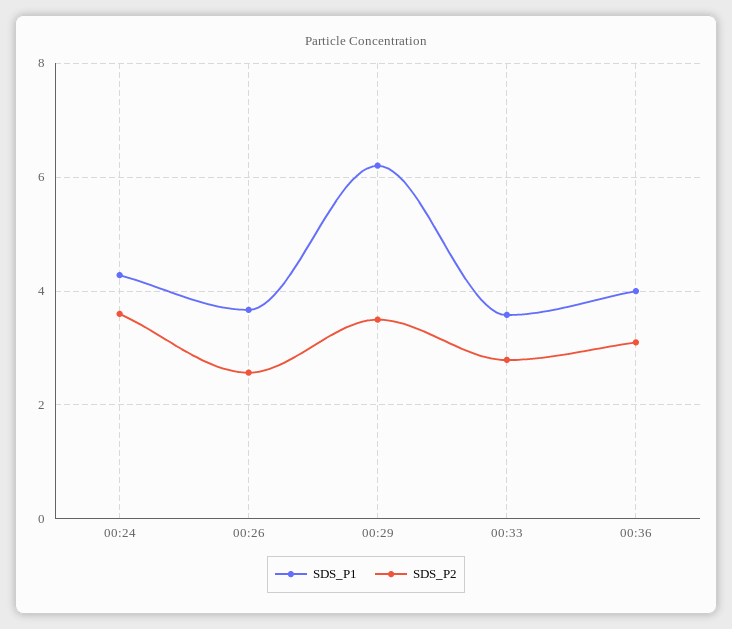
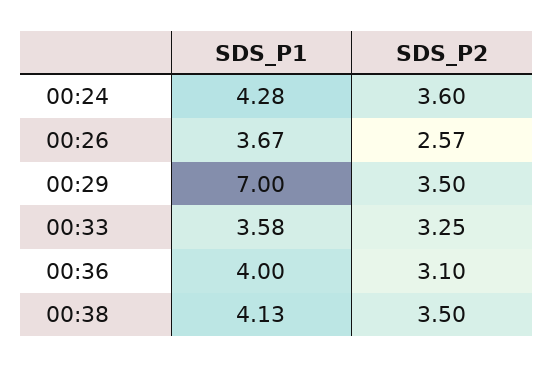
SDS_P1, 00:29: 6.2 -> 7
SDS_P2, 00:33: 2.8 -> 3.25
SDS_P1, 00:38: none -> 4.13
SDS_P2, 00:38: none -> 3.5

